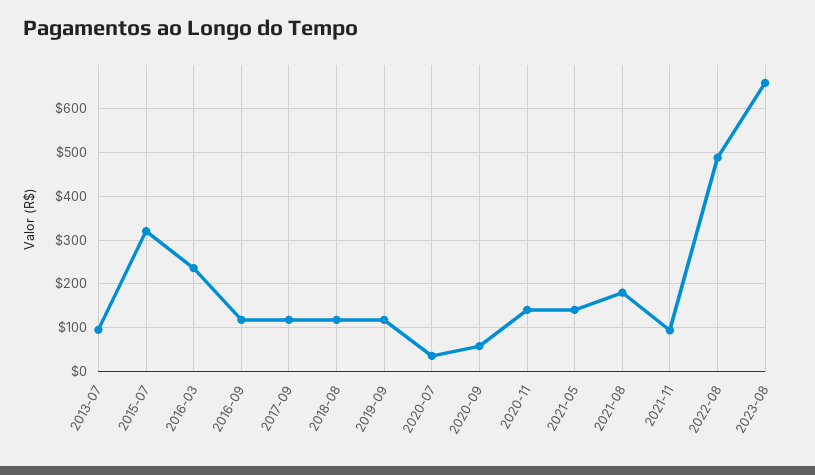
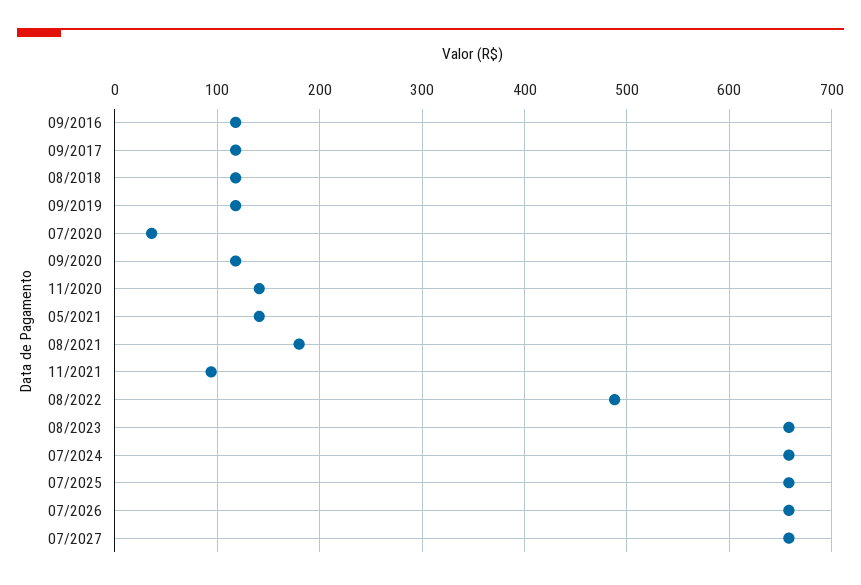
2013-07: 100 -> none
2015-07: 320 -> none
2016-03: 240 -> none
2020-09: 60 -> 120
07/2024: none -> 660
07/2025: none -> 660
07/2026: none -> 660
07/2027: none -> 660

